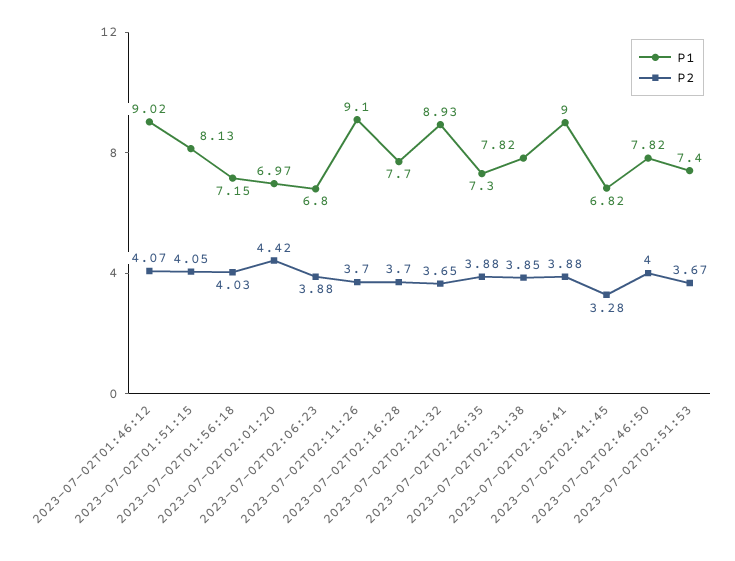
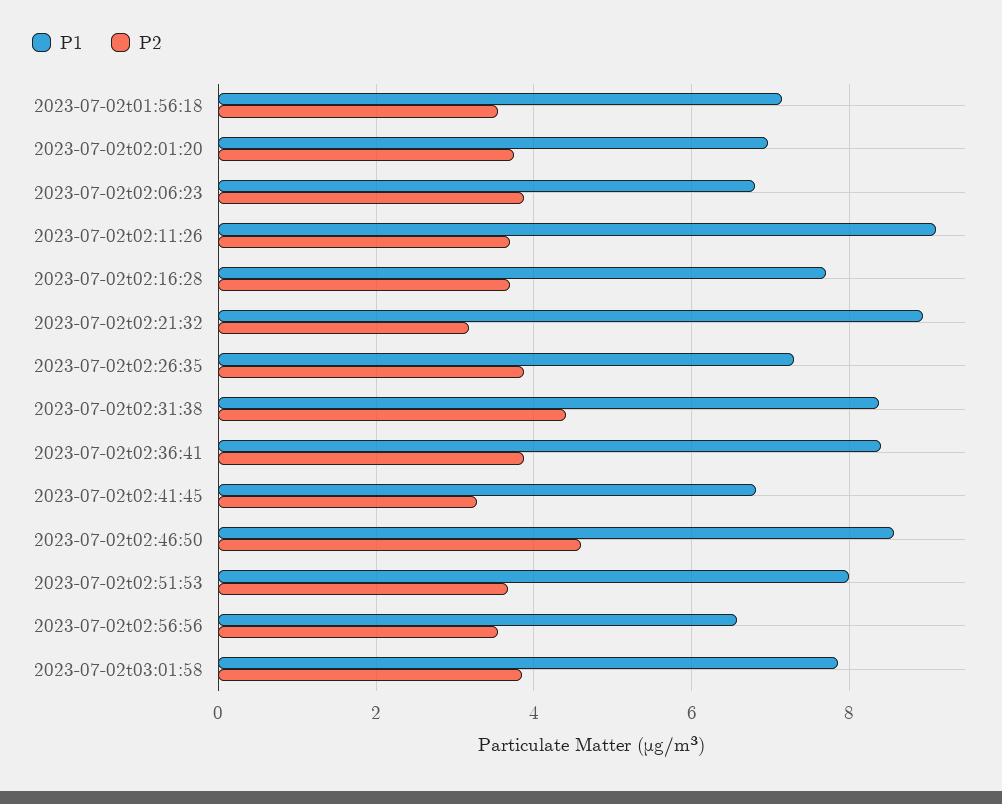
P1, 2023-07-02T01:46:12: 9.02 -> none
P2, 2023-07-02T01:46:12: 4.07 -> none
P1, 2023-07-02T01:51:15: 8.13 -> none
P2, 2023-07-02T01:51:15: 4.05 -> none
P2, 2023-07-02T01:56:18: 4.03 -> 3.6
P2, 2023-07-02T02:01:20: 4.42 -> 3.8
P2, 2023-07-02T02:21:32: 3.65 -> 3.2
P1, 2023-07-02T02:31:38: 7.82 -> 8.4
P2, 2023-07-02T02:31:38: 3.85 -> 4.4
P1, 2023-07-02T02:36:41: 9 -> 8.4
P1, 2023-07-02T02:46:50: 7.82 -> 8.6
P2, 2023-07-02T02:46:50: 4 -> 4.6
P1, 2023-07-02T02:51:53: 7.4 -> 8
P1, 2023-07-02t02:56:56: none -> 6.6
P2, 2023-07-02t02:56:56: none -> 3.6
P1, 2023-07-02t03:01:58: none -> 7.8
P2, 2023-07-02t03:01:58: none -> 3.8

